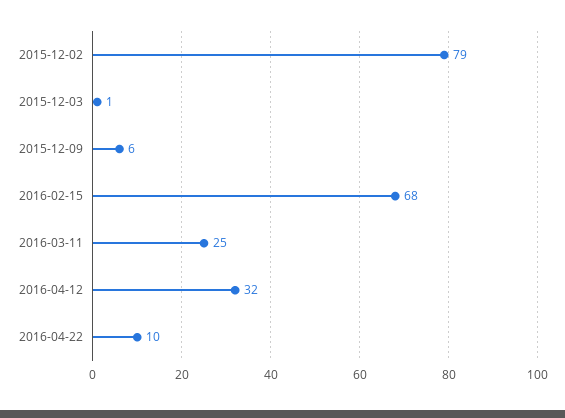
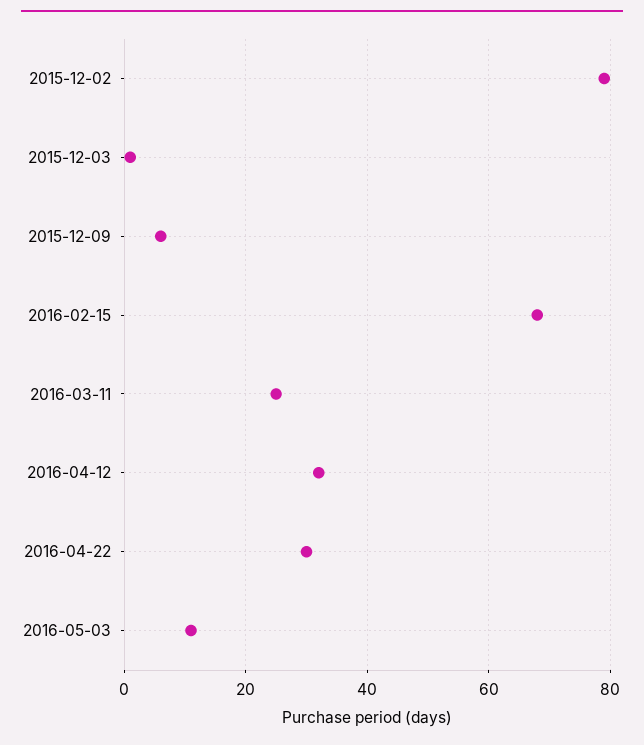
2016-04-22: 10 -> 30
2016-05-03: none -> 10

